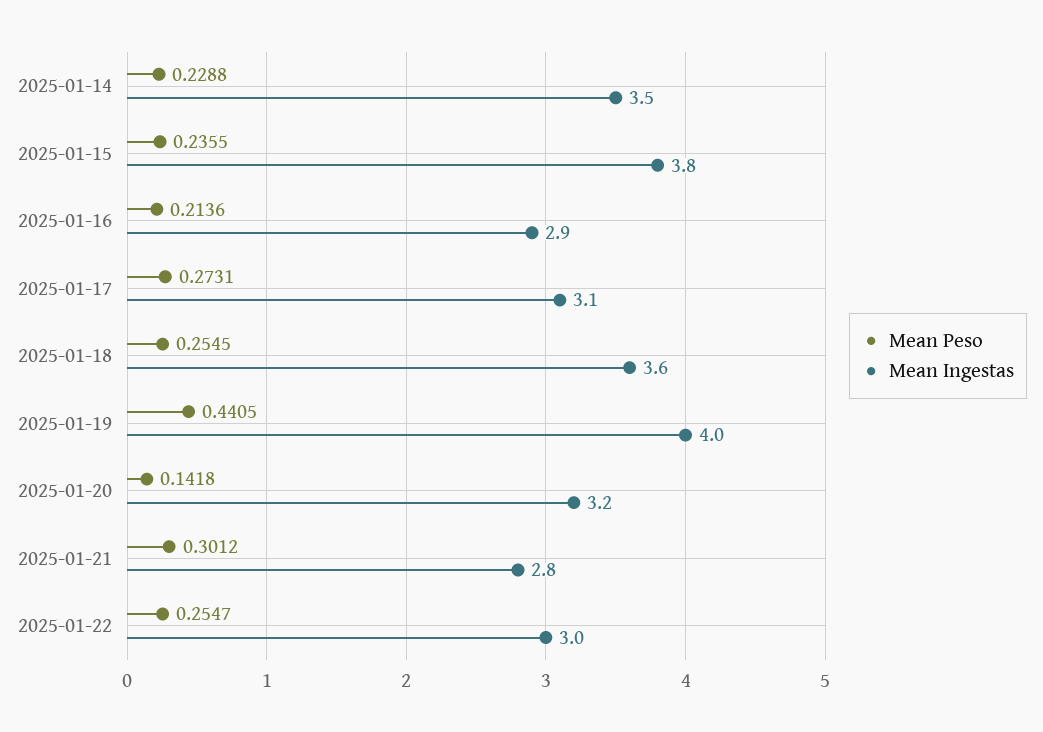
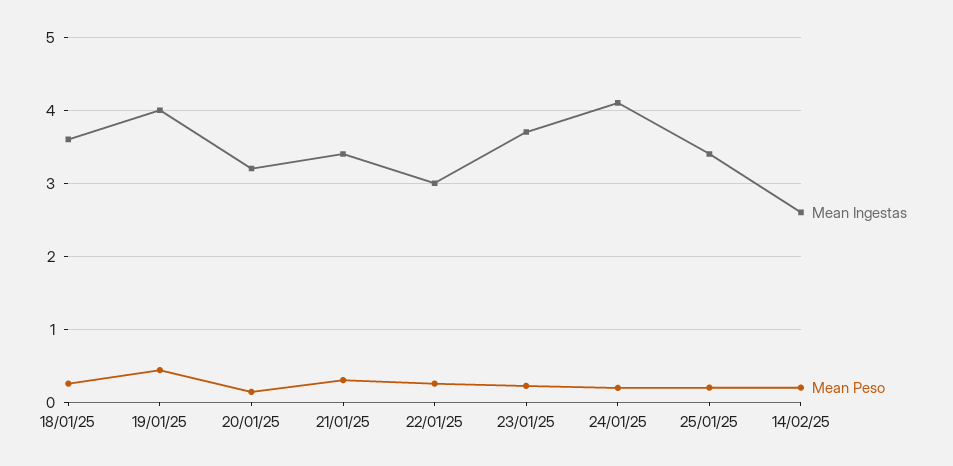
Mean Peso, 2025-01-14: 0.2288 -> none
Mean Ingestas, 2025-01-14: 3.5 -> none
Mean Peso, 2025-01-15: 0.2355 -> none
Mean Ingestas, 2025-01-15: 3.8 -> none
Mean Peso, 2025-01-16: 0.2136 -> none
Mean Ingestas, 2025-01-16: 2.9 -> none
Mean Peso, 2025-01-17: 0.2731 -> none
Mean Ingestas, 2025-01-17: 3.1 -> none
Mean Ingestas, 2025-01-21: 2.8 -> 3.4
Mean Ingestas, 23/01/25: none -> 3.7
Mean Peso, 23/01/25: none -> 0.2
Mean Ingestas, 24/01/25: none -> 4.1
Mean Peso, 24/01/25: none -> 0.2
Mean Ingestas, 25/01/25: none -> 3.4
Mean Peso, 25/01/25: none -> 0.2
Mean Ingestas, 14/02/25: none -> 2.6
Mean Peso, 14/02/25: none -> 0.2

